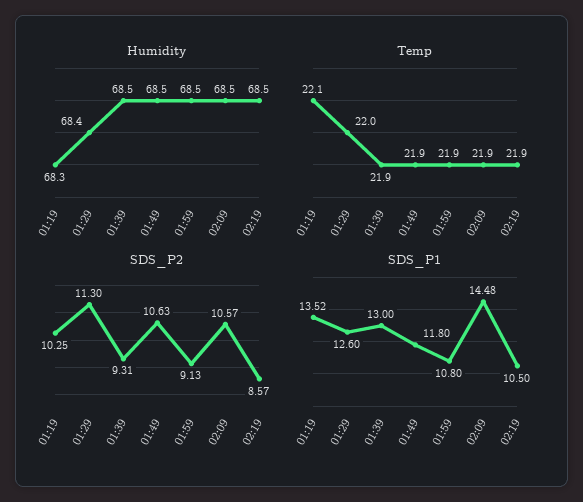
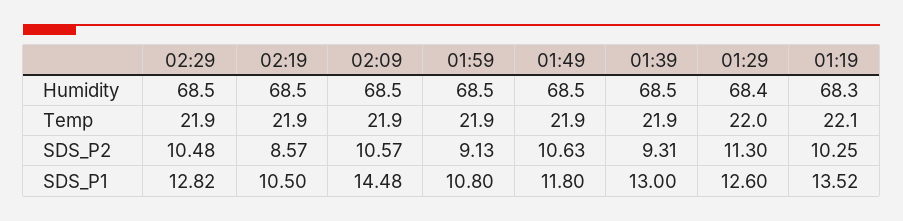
Humidity, 02:29: none -> 68.5
Temp, 02:29: none -> 21.9
SDS_P2, 02:29: none -> 10.48
SDS_P1, 02:29: none -> 12.82

